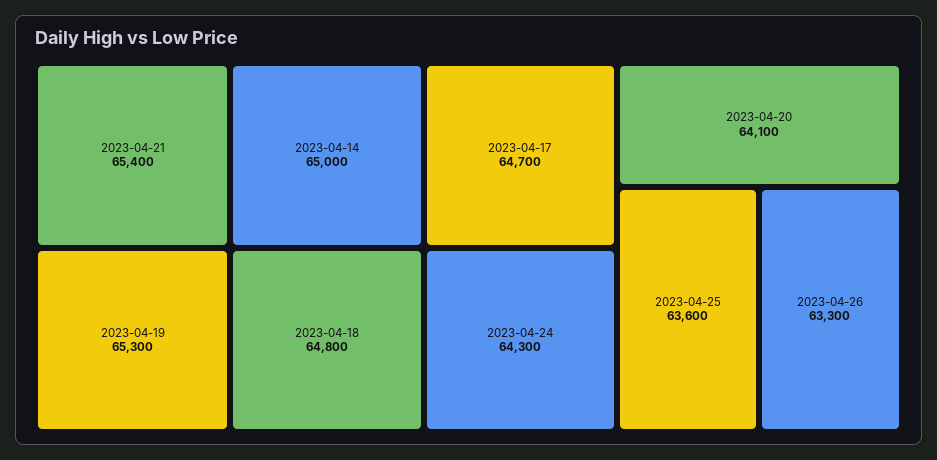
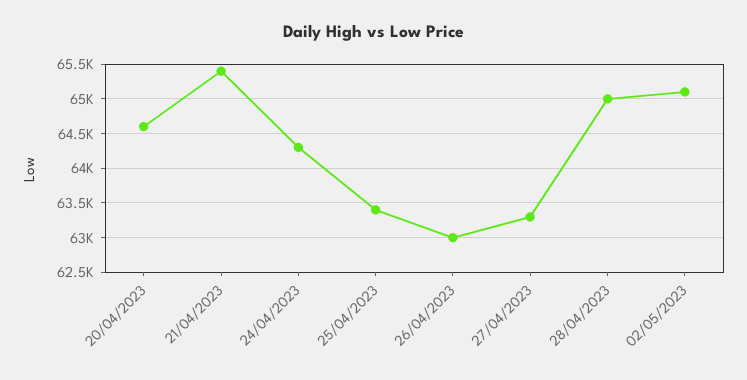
2023-04-19: 65300 -> none
2023-04-14: 65000 -> none
2023-04-18: 64800 -> none
2023-04-17: 64700 -> none
2023-04-20: 64100 -> 64600
2023-04-25: 63600 -> 63400
2023-04-26: 63300 -> 63000
27/04/2023: none -> 63300
28/04/2023: none -> 65000
02/05/2023: none -> 65100

